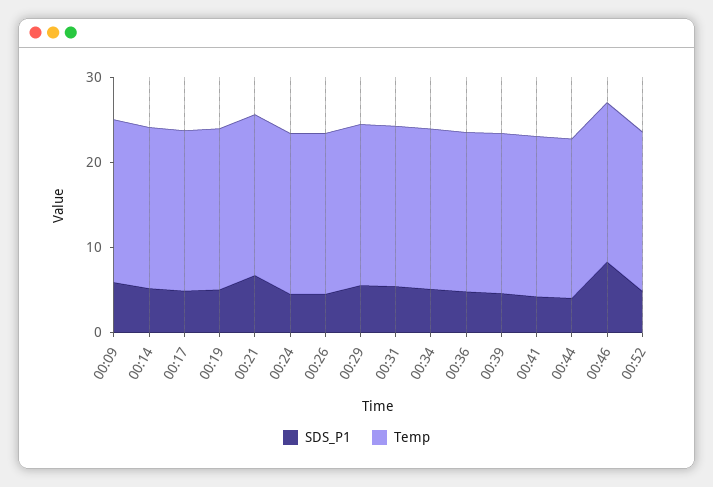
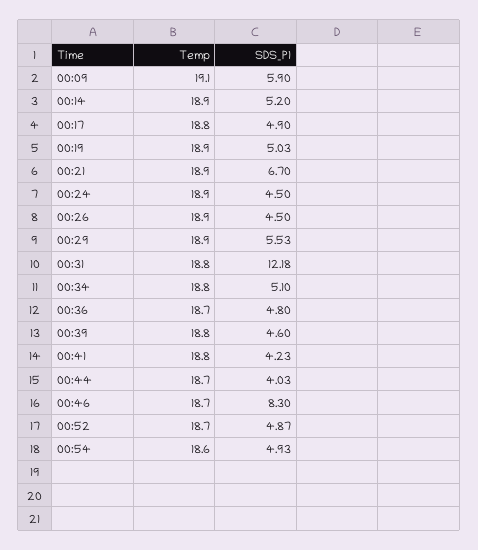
SDS_P1, 00:31: 6 -> 12.18
Temp, 00:54: none -> 18.6
SDS_P1, 00:54: none -> 4.93

